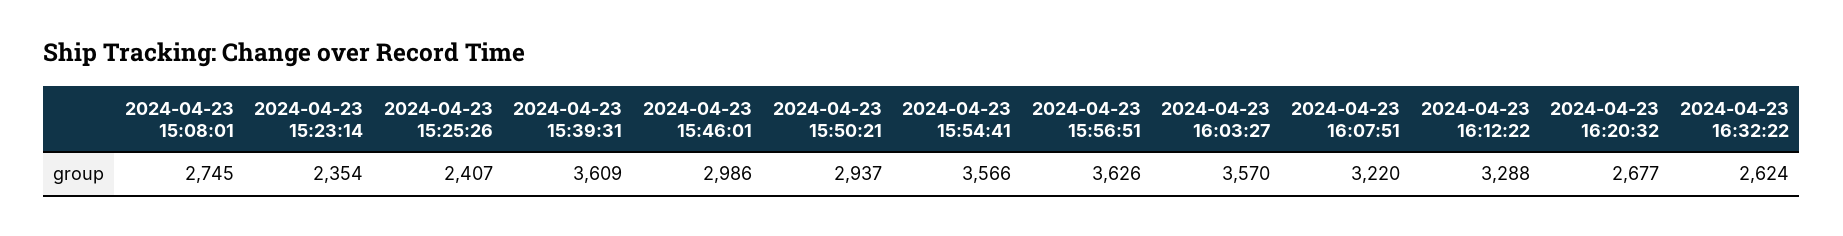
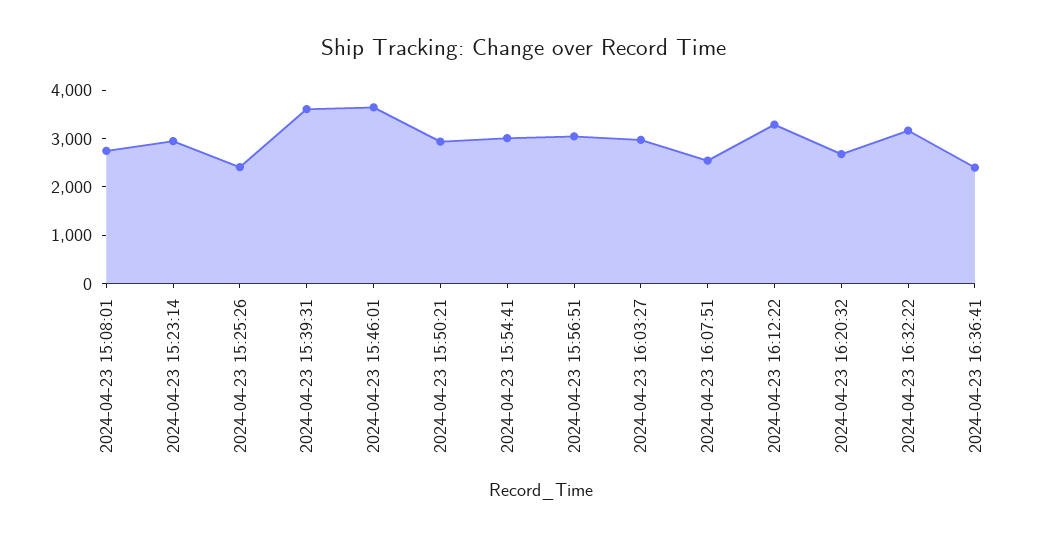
2024-04-23 15:23:14: 2354 -> 3000
2024-04-23 15:46:01: 2986 -> 3600
2024-04-23 15:54:41: 3566 -> 3000
2024-04-23 15:56:51: 3626 -> 3000
2024-04-23 16:03:27: 3570 -> 3000
2024-04-23 16:07:51: 3220 -> 2600
2024-04-23 16:32:22: 2624 -> 3200
2024-04-23 16:36:41: none -> 2400

